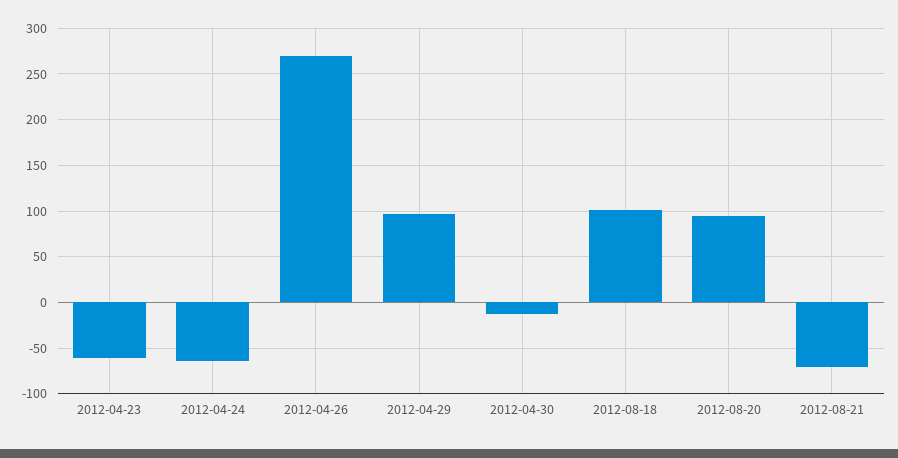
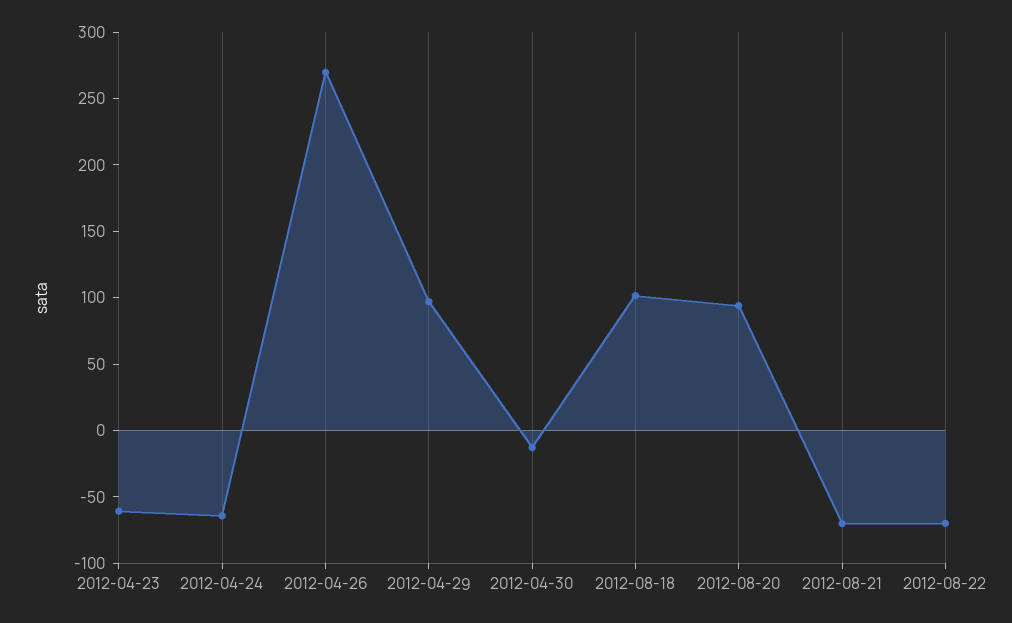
2012-08-22: none -> -70

